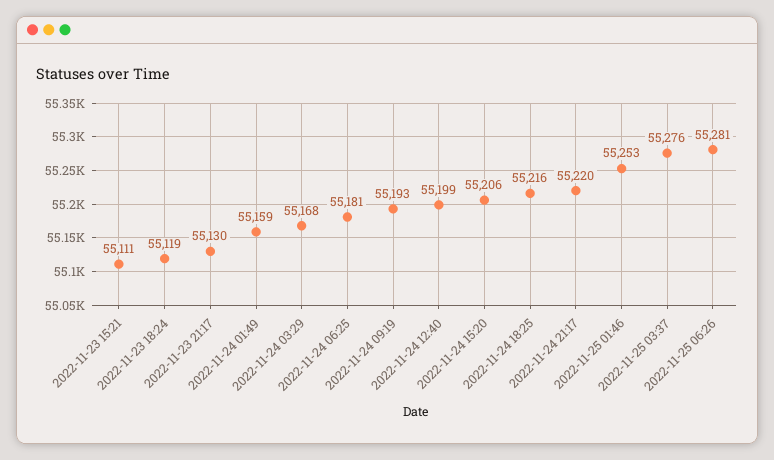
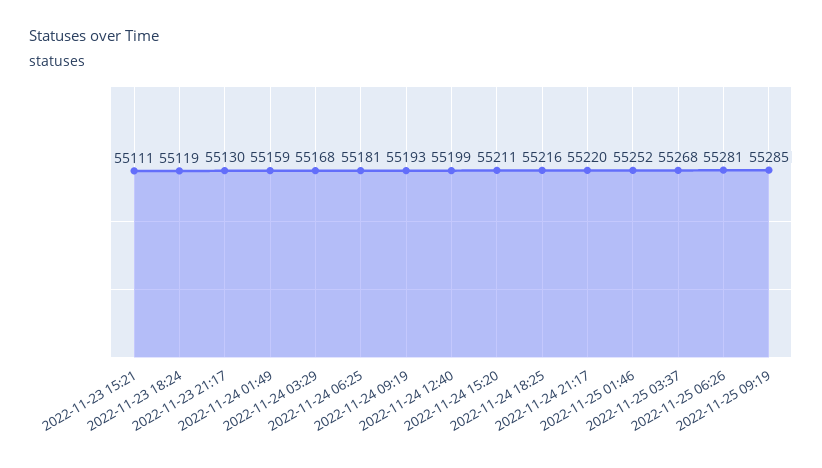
2022-11-24 15:20: 55206 -> 55211
2022-11-25 01:46: 55253 -> 55252
2022-11-25 03:37: 55276 -> 55268
2022-11-25 09:19: none -> 55285

